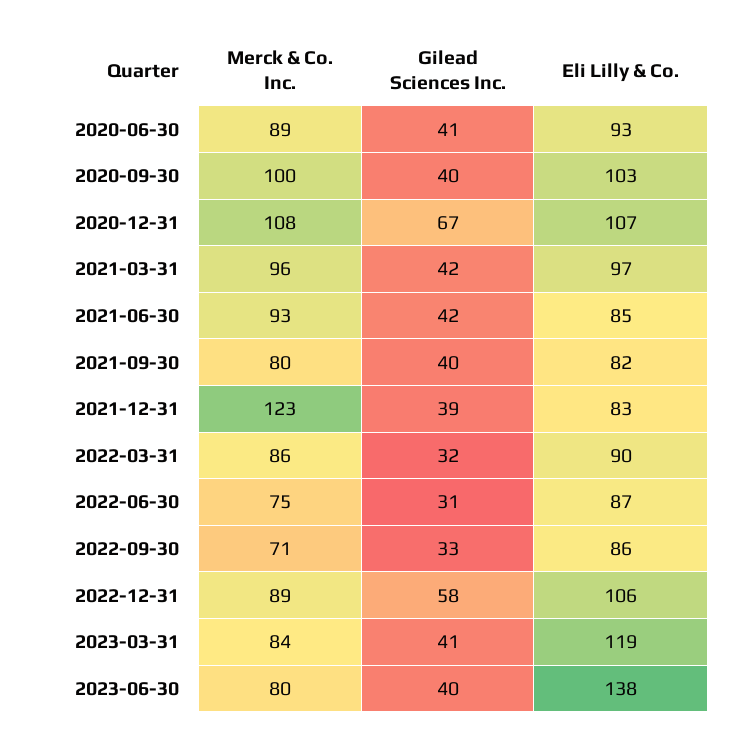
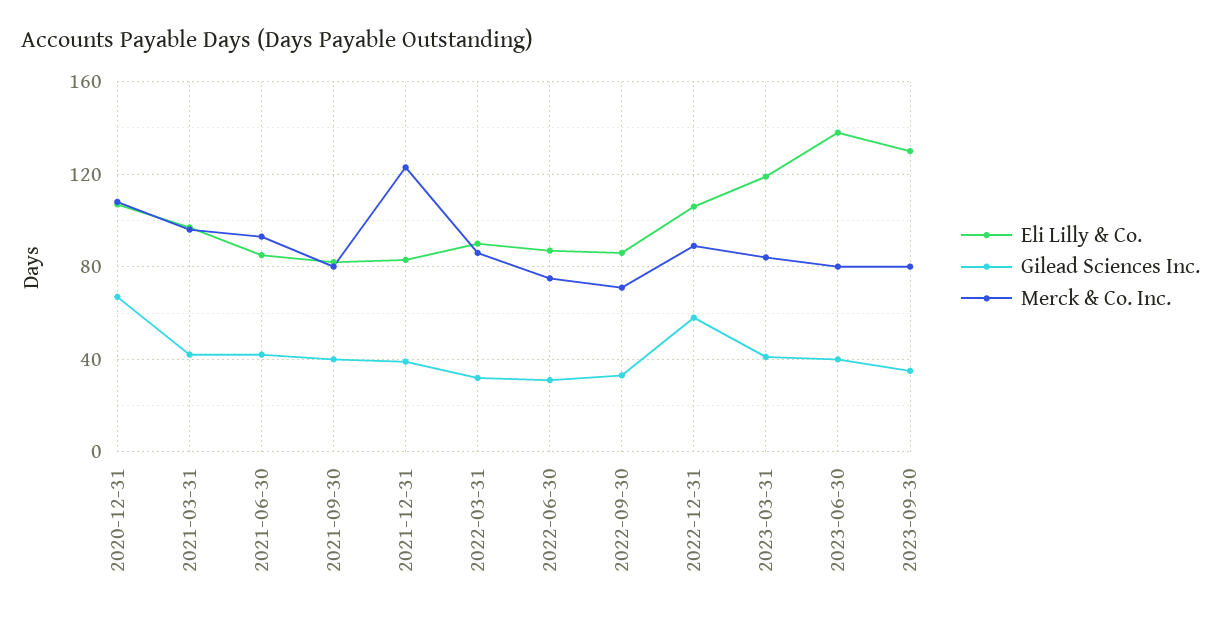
Merck & Co. Inc., 2020-06-30: 89 -> none
Gilead Sciences Inc., 2020-06-30: 41 -> none
Eli Lilly & Co., 2020-06-30: 93 -> none
Merck & Co. Inc., 2020-09-30: 100 -> none
Gilead Sciences Inc., 2020-09-30: 40 -> none
Eli Lilly & Co., 2020-09-30: 103 -> none
Eli Lilly & Co., 2023-09-30: none -> 130
Gilead Sciences Inc., 2023-09-30: none -> 35
Merck & Co. Inc., 2023-09-30: none -> 80

